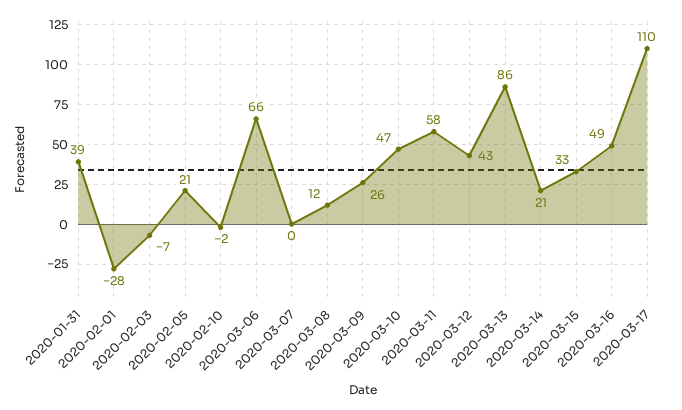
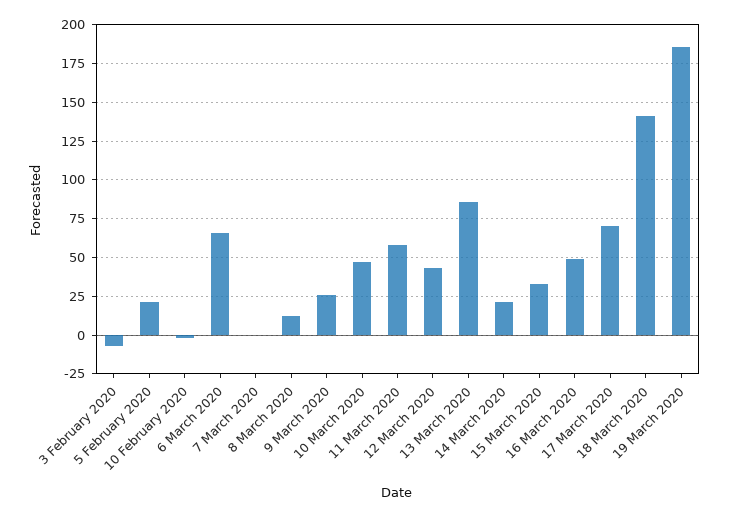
2020-01-31: 39 -> none
2020-02-01: -28 -> none
2020-03-17: 110 -> 70
18 March 2020: none -> 140
19 March 2020: none -> 185

